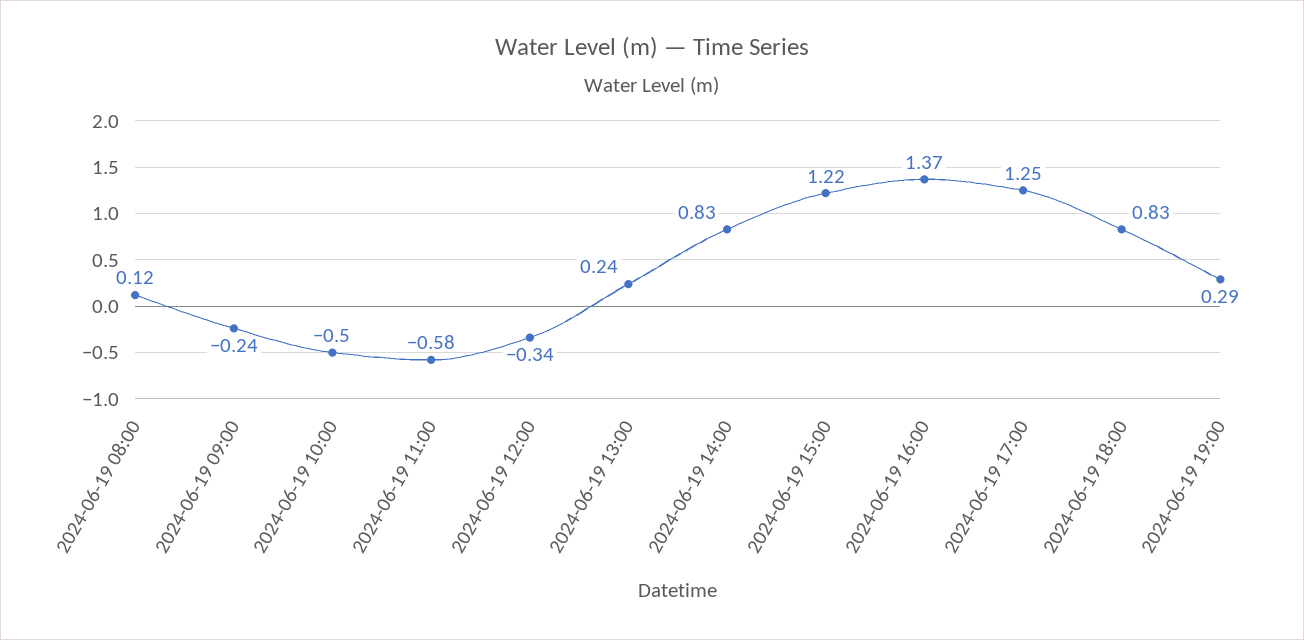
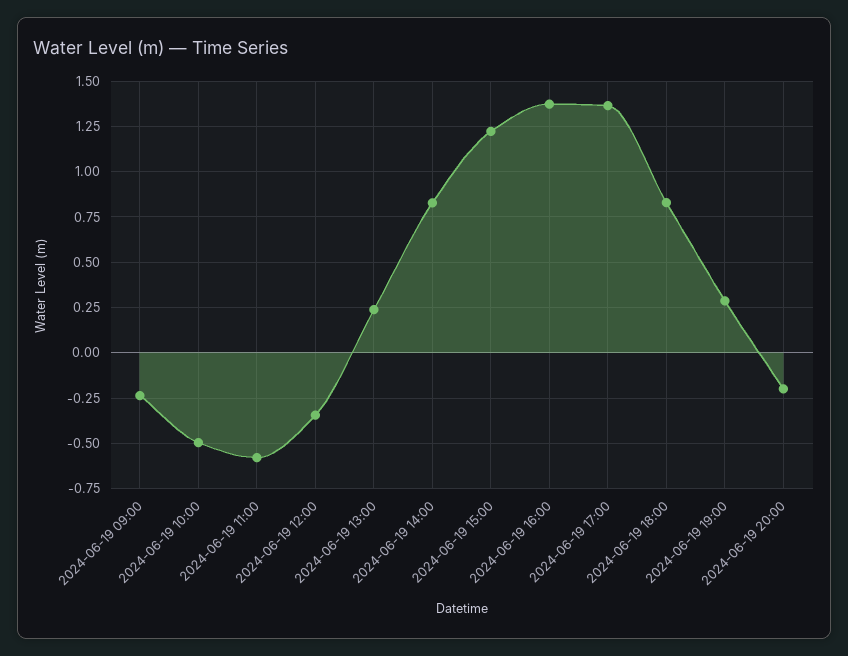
2024-06-19 08:00: 0.12 -> none
2024-06-19 17:00: 1.25 -> 1.35
2024-06-19 20:00: none -> -0.2

